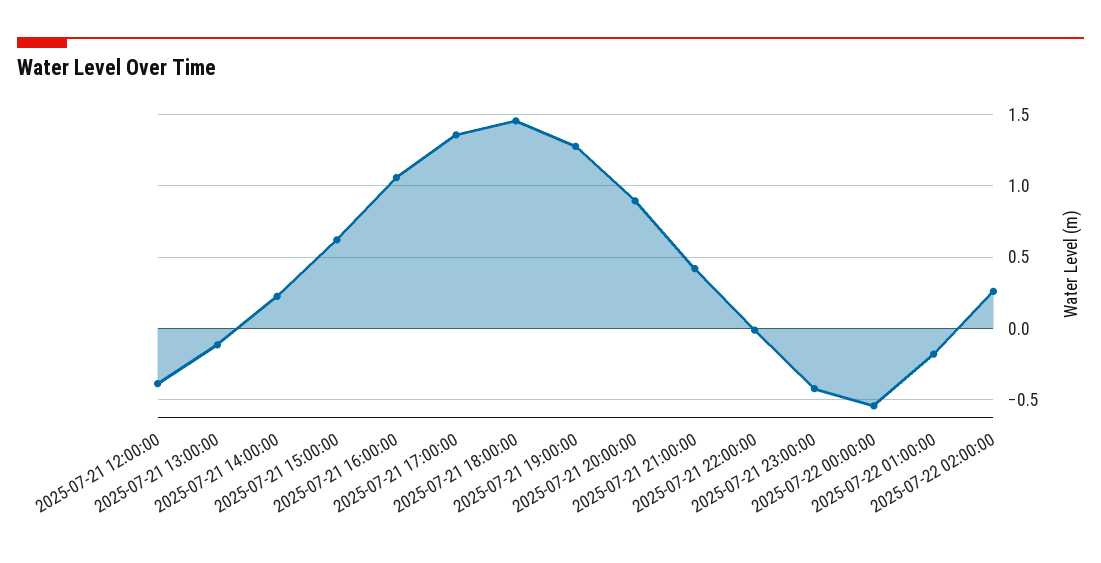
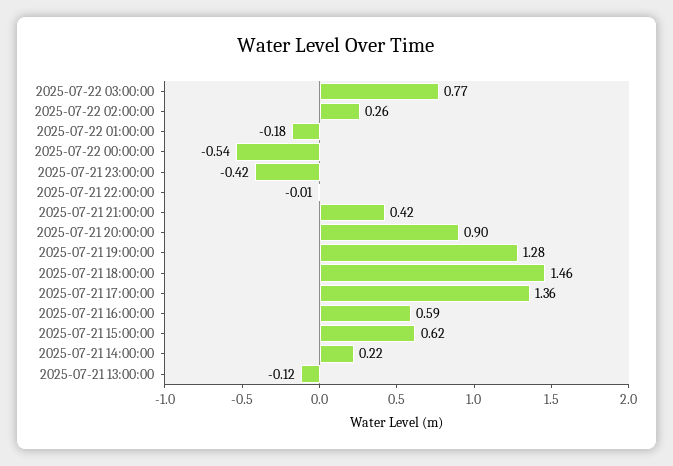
2025-07-21 12:00:00: -0.4 -> none
2025-07-21 16:00:00: 1.05 -> 0.59
2025-07-22 03:00:00: none -> 0.77

